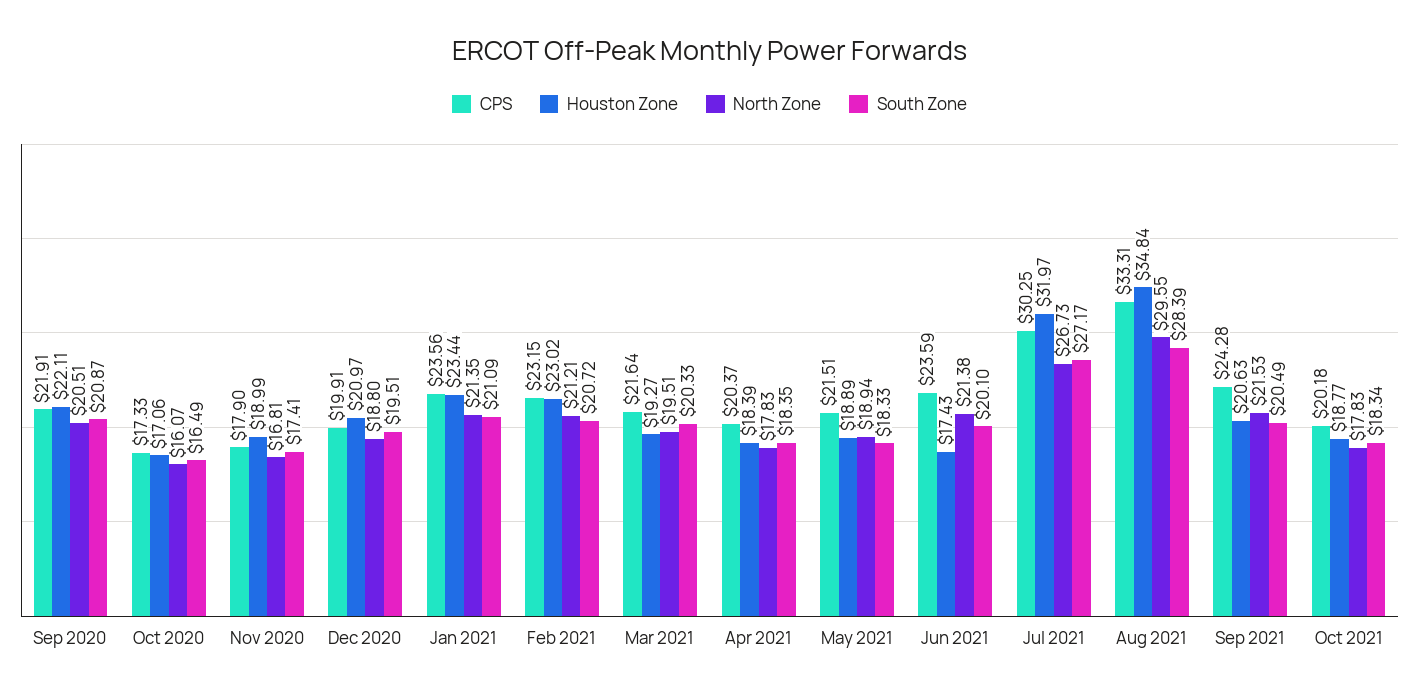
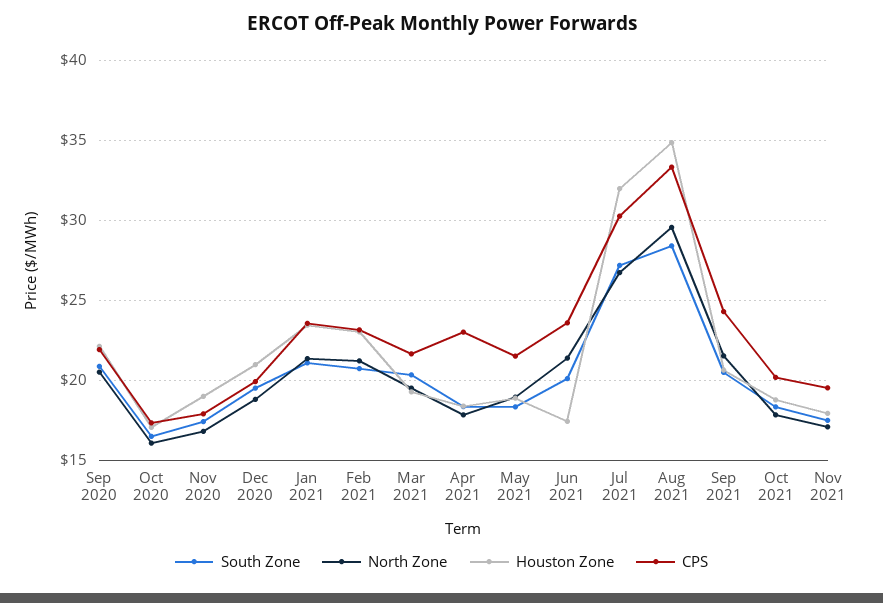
CPS, Apr 2021: 20.37 -> 23
South Zone, Nov 2021: none -> 17.5
North Zone, Nov 2021: none -> 17
Houston Zone, Nov 2021: none -> 18
CPS, Nov 2021: none -> 19.5

